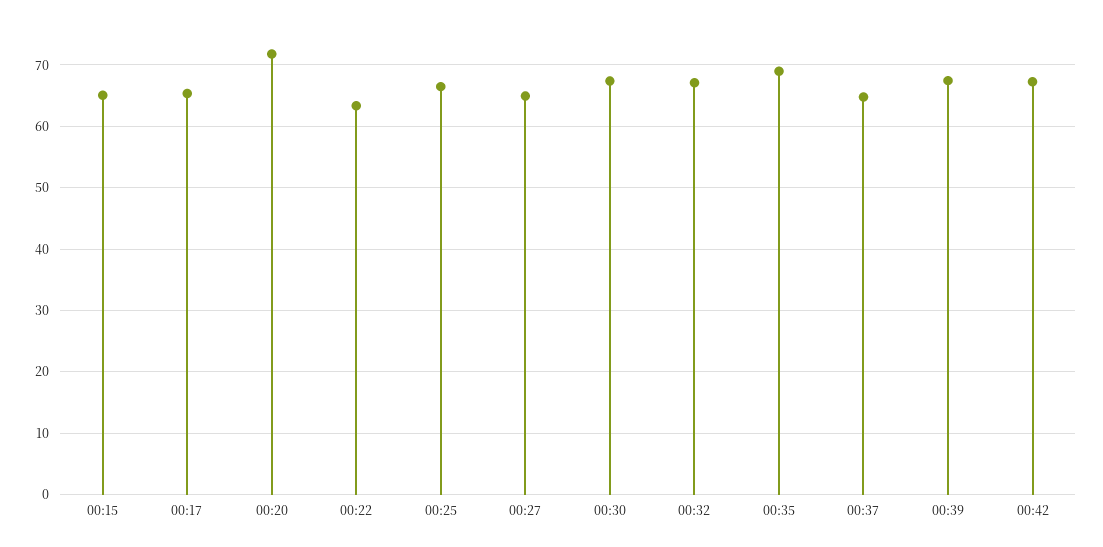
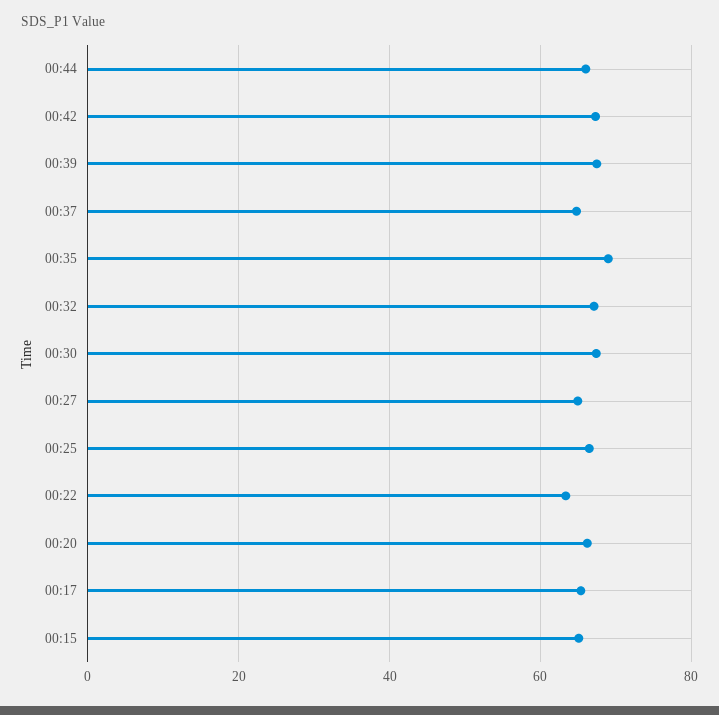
00:20: 72 -> 66
00:44: none -> 66

